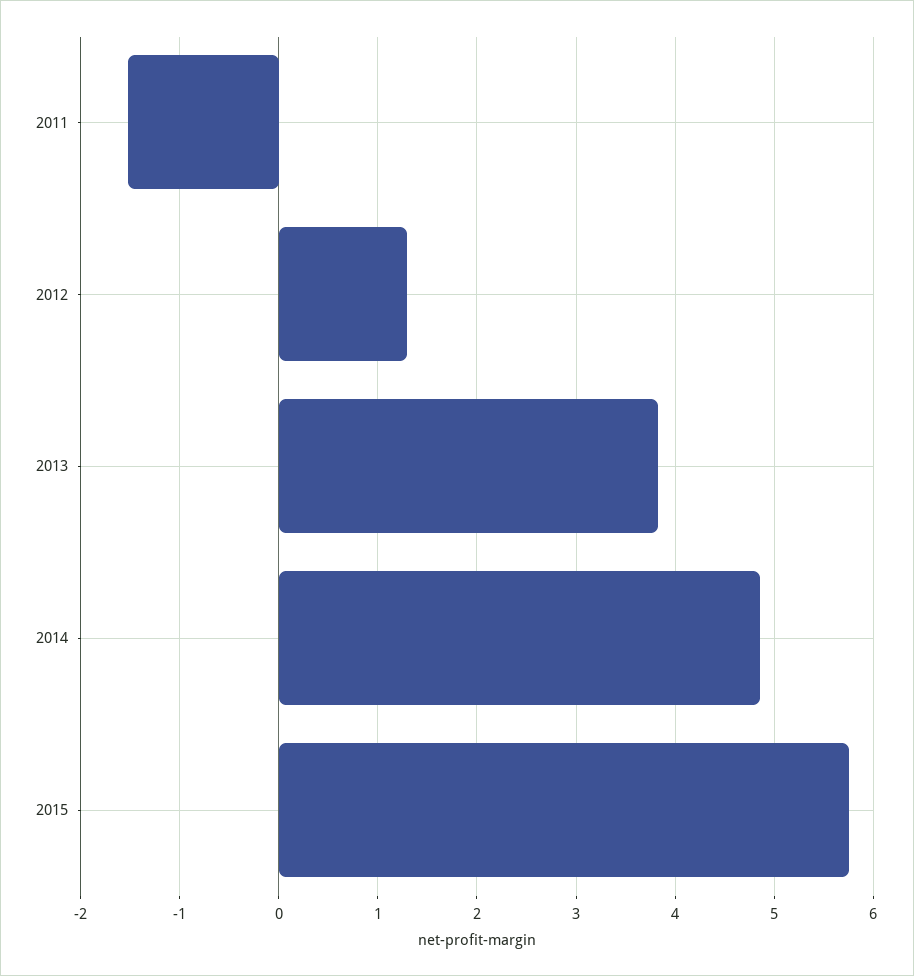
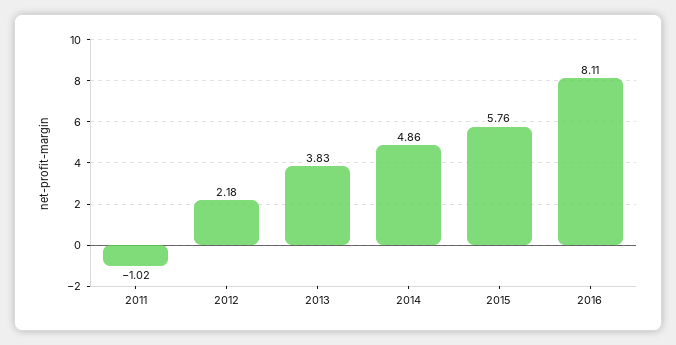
2011: -1.5 -> -1.02
2012: 1.3 -> 2.18
2016: none -> 8.11

